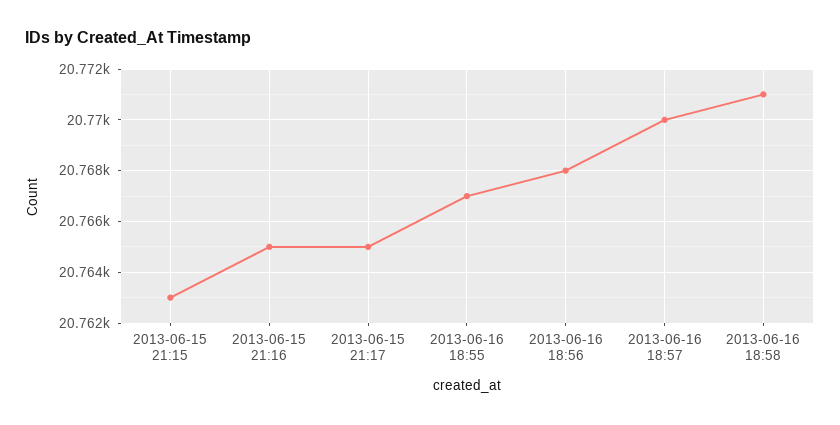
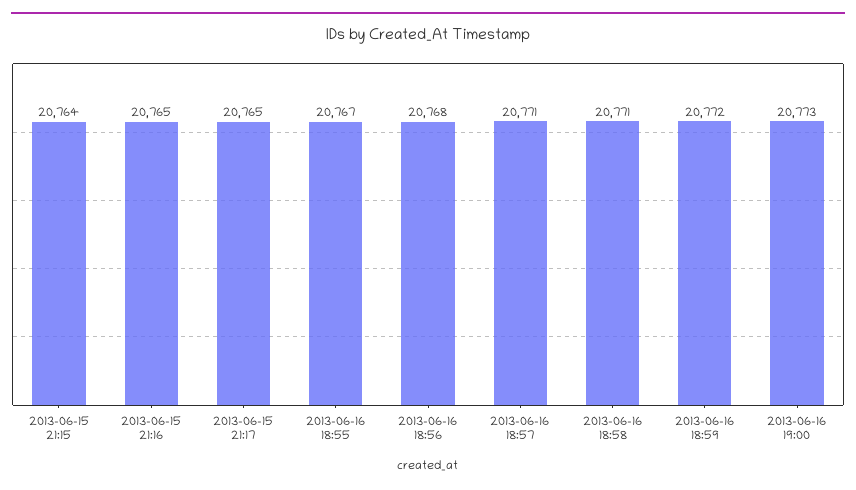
2013-06-15 21:15: 20763 -> 20764
2013-06-16 18:57: 20770 -> 20771
2013-06-16 18:59: none -> 20772
2013-06-16 19:00: none -> 20773

